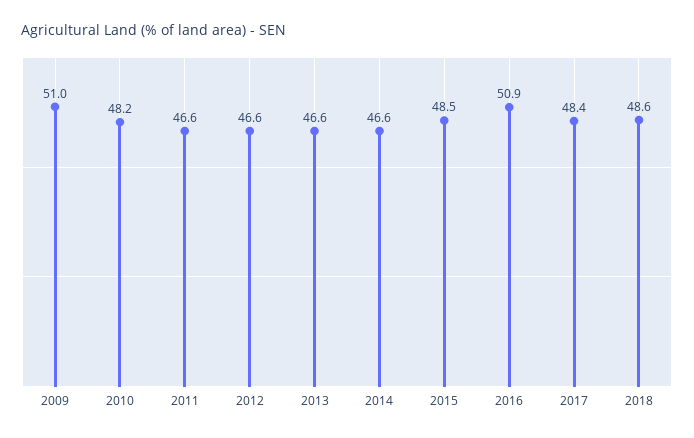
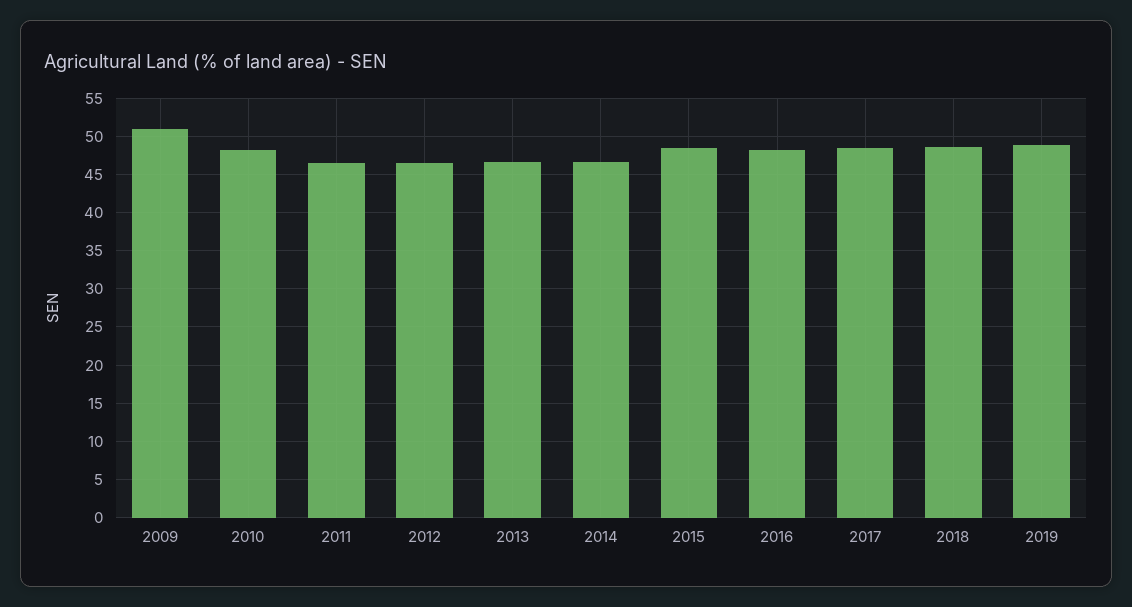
2016: 50.9 -> 48
2019: none -> 49

